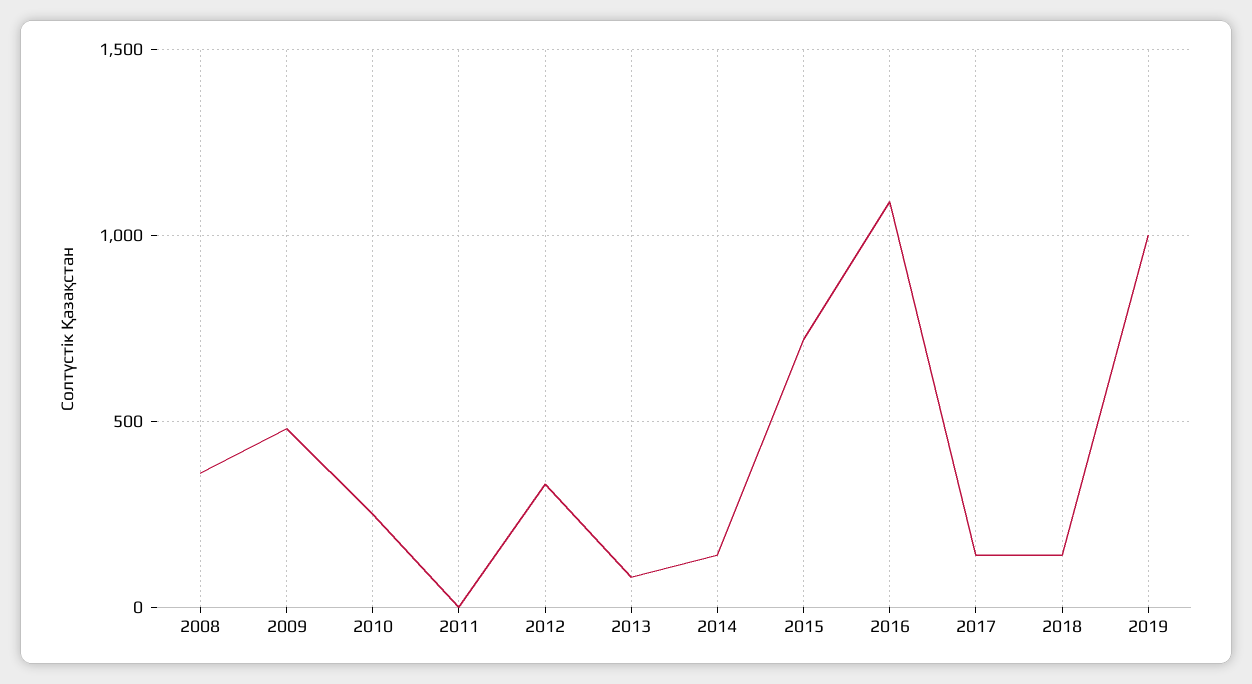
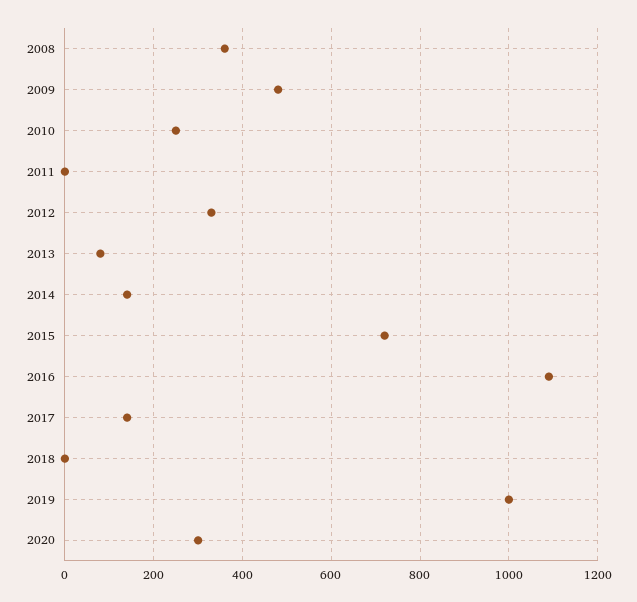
2018: 150 -> 0
2020: none -> 300

